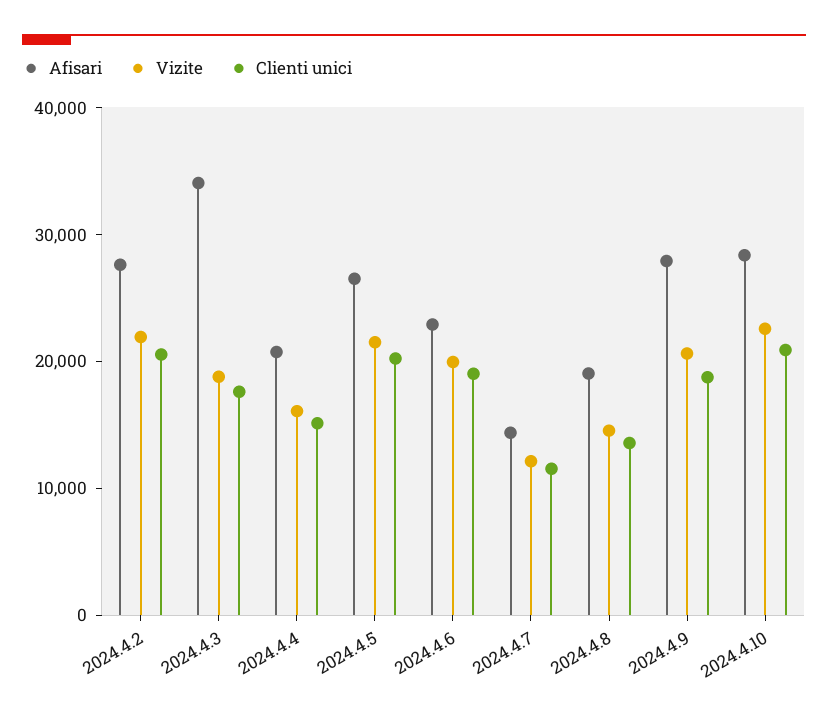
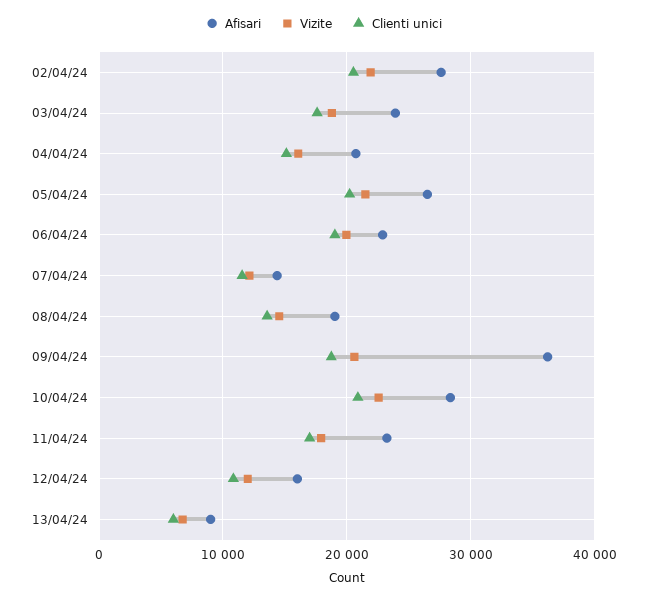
Afisari, 2024.4.3: 34000 -> 24000
Afisari, 2024.4.9: 28000 -> 36000
Afisari, 11/04/24: none -> 23000
Vizite, 11/04/24: none -> 18000
Clienti unici, 11/04/24: none -> 17000
Afisari, 12/04/24: none -> 16000
Vizite, 12/04/24: none -> 12000
Clienti unici, 12/04/24: none -> 11000
Afisari, 13/04/24: none -> 9000
Vizite, 13/04/24: none -> 7000
Clienti unici, 13/04/24: none -> 6000

